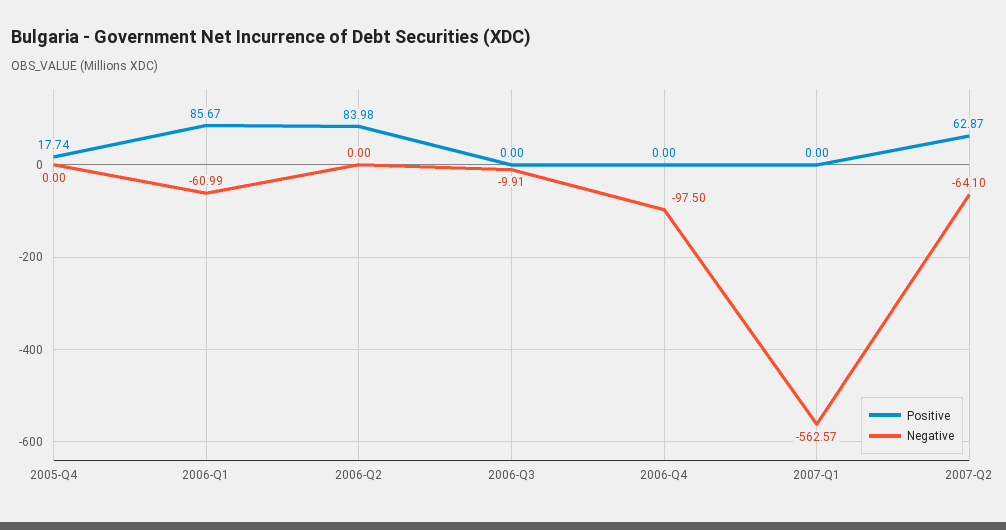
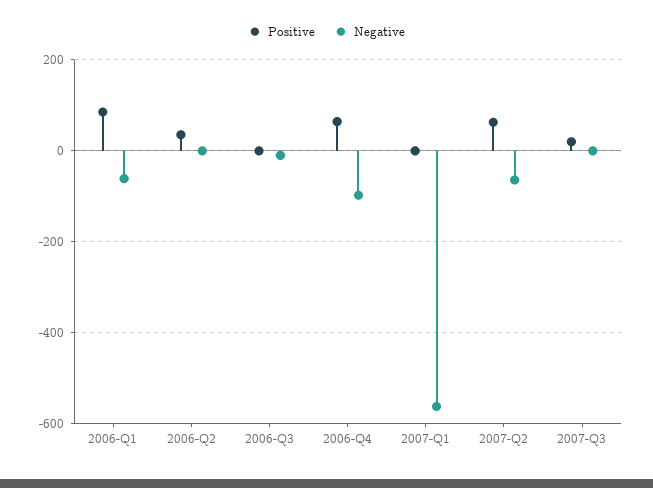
Positive, 2005-Q4: 17.74 -> none
Negative, 2005-Q4: 0 -> none
Positive, 2006-Q2: 83.98 -> 40
Positive, 2006-Q4: 0 -> 60
Positive, 2007-Q3: none -> 20
Negative, 2007-Q3: none -> 0

